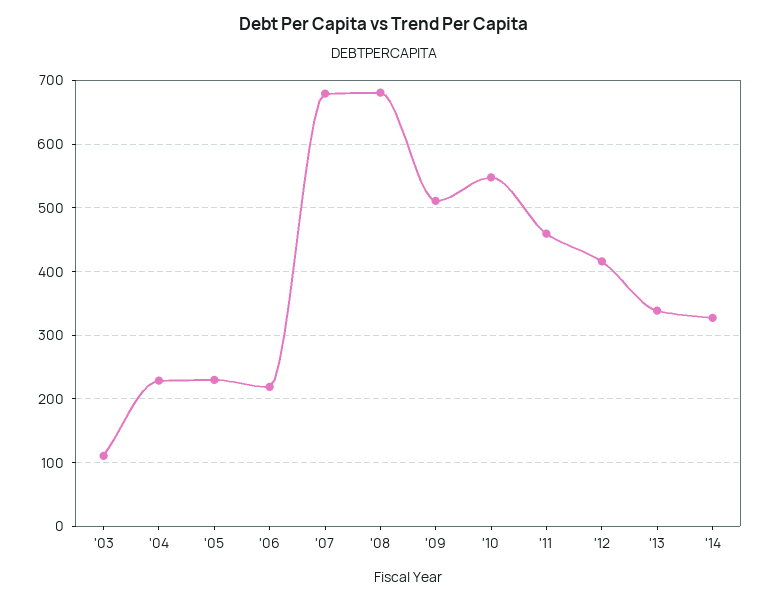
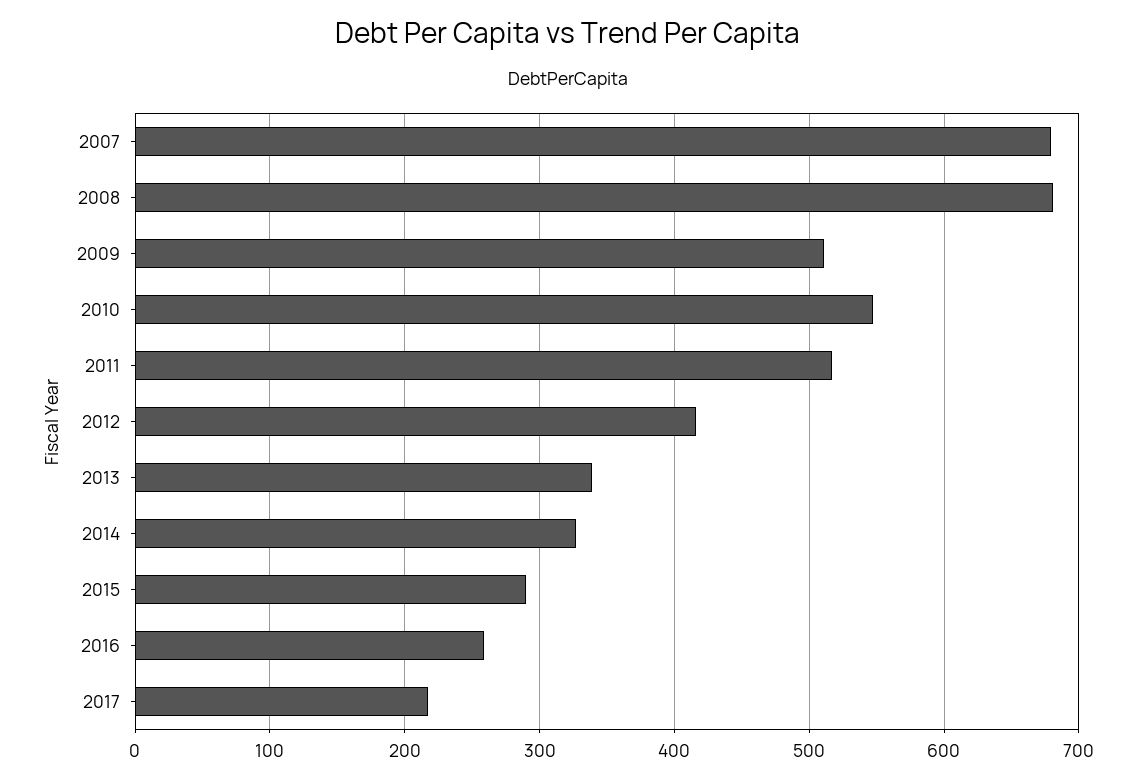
'03: 110 -> none
'04: 230 -> none
'05: 230 -> none
'06: 220 -> none
'11: 460 -> 520
2015: none -> 290
2016: none -> 260
2017: none -> 220

